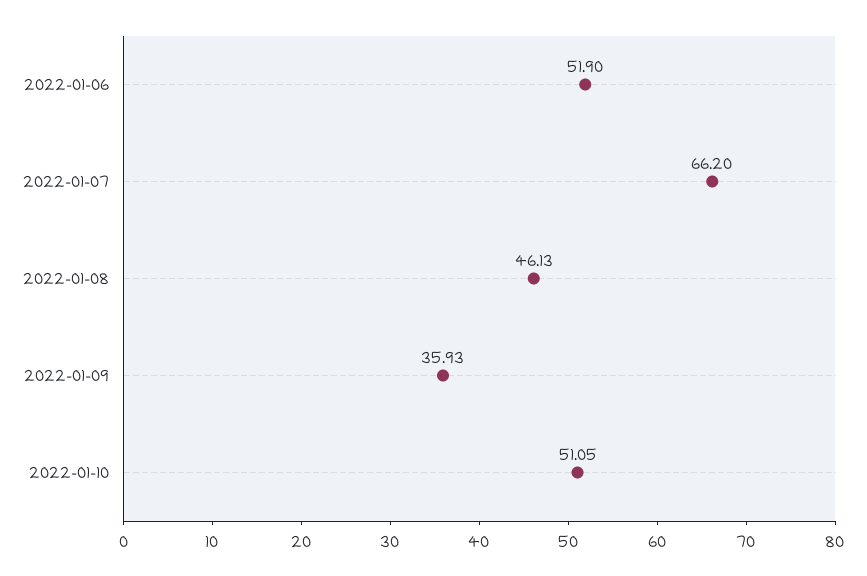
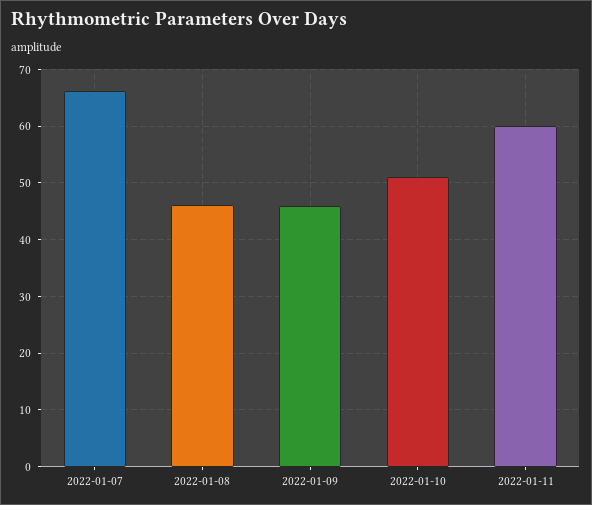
2022-01-06: 51.9 -> none
2022-01-09: 35.93 -> 46
2022-01-11: none -> 60

